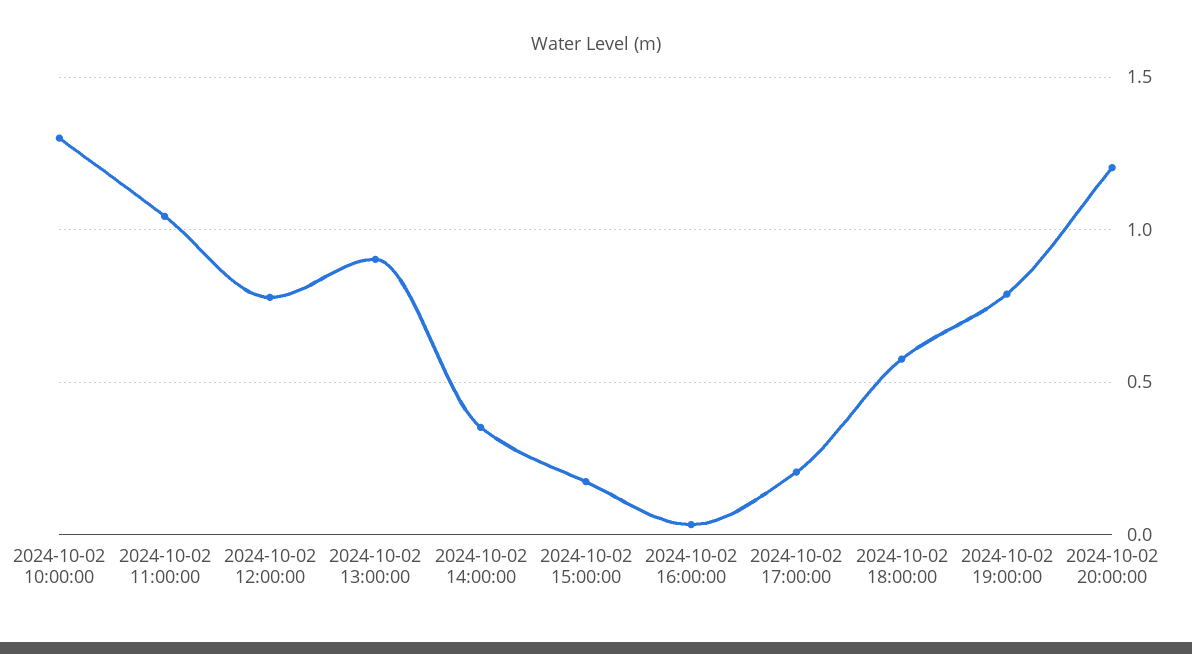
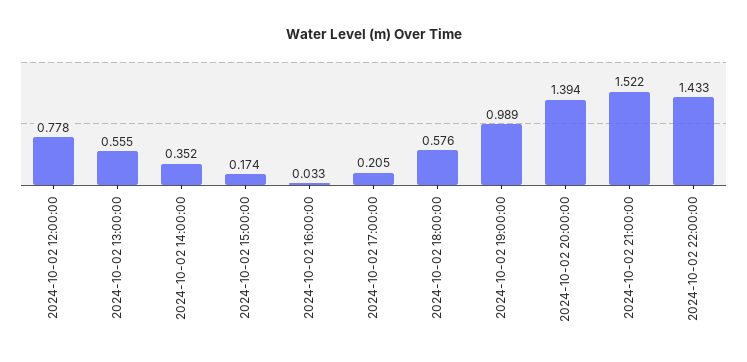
2024-10-02 10:00:00: 1.3 -> none
2024-10-02 11:00:00: 1.05 -> none
2024-10-02 13:00:00: 0.9 -> 0.555
2024-10-02 19:00:00: 0.8 -> 0.989
2024-10-02 20:00:00: 1.2 -> 1.394
2024-10-02 21:00:00: none -> 1.522
2024-10-02 22:00:00: none -> 1.433

